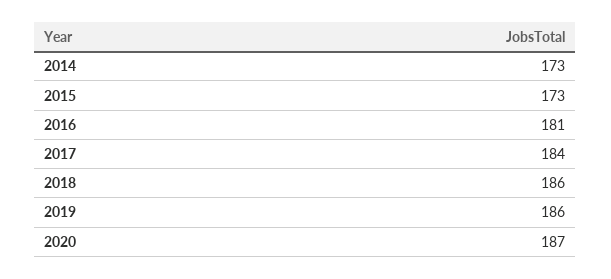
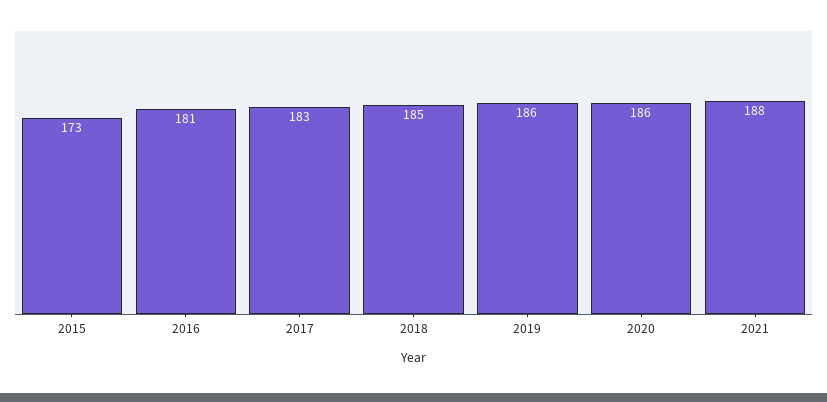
2014: 173 -> none
2017: 184 -> 183
2018: 186 -> 185
2020: 187 -> 186
2021: none -> 188

